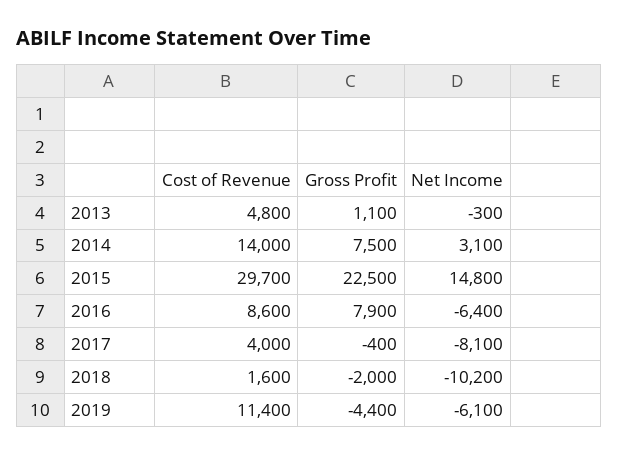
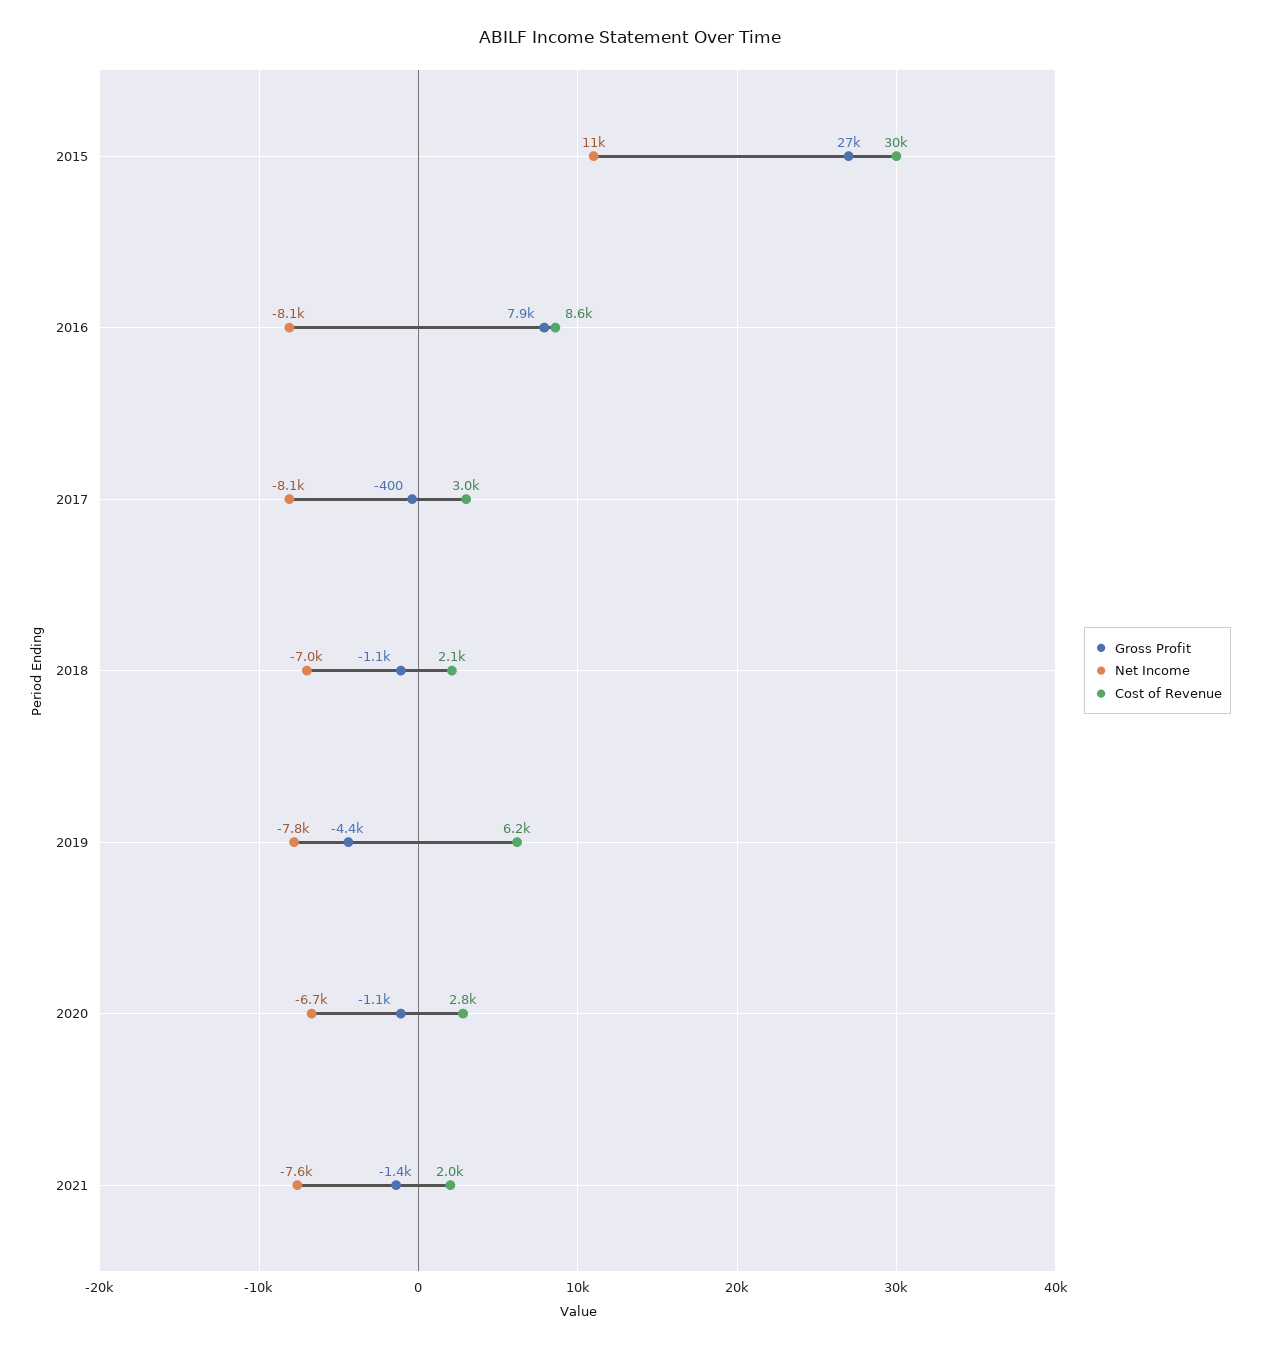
Cost of Revenue, 2013: 4800 -> none
Gross Profit, 2013: 1100 -> none
Net Income, 2013: -300 -> none
Cost of Revenue, 2014: 14000 -> none
Gross Profit, 2014: 7500 -> none
Net Income, 2014: 3100 -> none
Gross Profit, 2015: 22500 -> 27000
Net Income, 2015: 14800 -> 11000
Net Income, 2016: -6400 -> -8100
Cost of Revenue, 2017: 4000 -> 3000
Cost of Revenue, 2018: 1600 -> 2100
Gross Profit, 2018: -2000 -> -1100
Net Income, 2018: -10200 -> -7000
Cost of Revenue, 2019: 11400 -> 6200
Net Income, 2019: -6100 -> -7800
Gross Profit, 2020: none -> -1100
Net Income, 2020: none -> -6700
Cost of Revenue, 2020: none -> 2800
Gross Profit, 2021: none -> -1400
Net Income, 2021: none -> -7600
Cost of Revenue, 2021: none -> 2000

